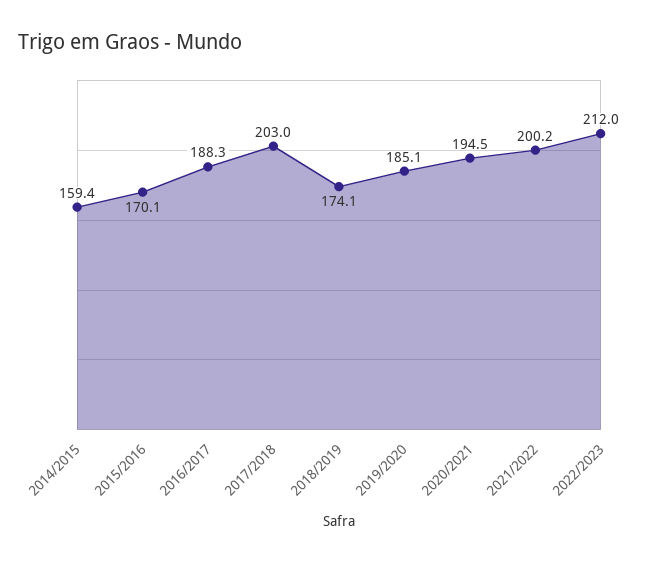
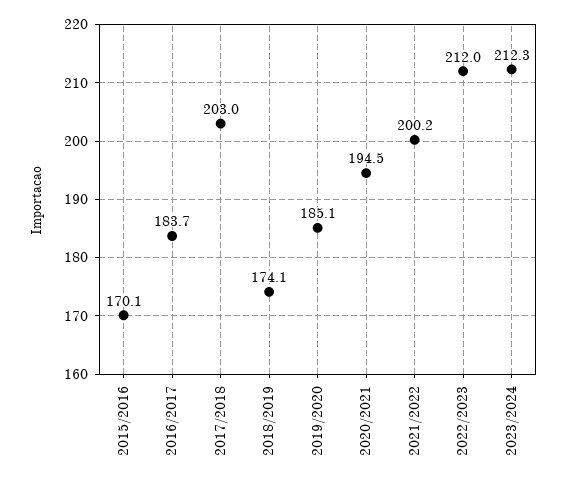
2014/2015: 159.4 -> none
2016/2017: 188.3 -> 183.7
2023/2024: none -> 212.3

